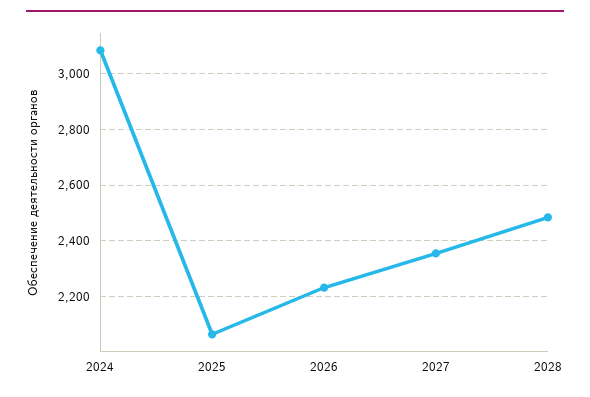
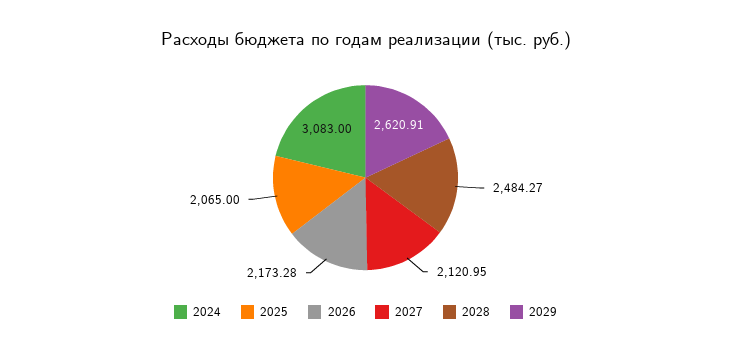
2026: 2225 -> 2173.28
2027: 2350 -> 2120.95
2029: none -> 2620.91

